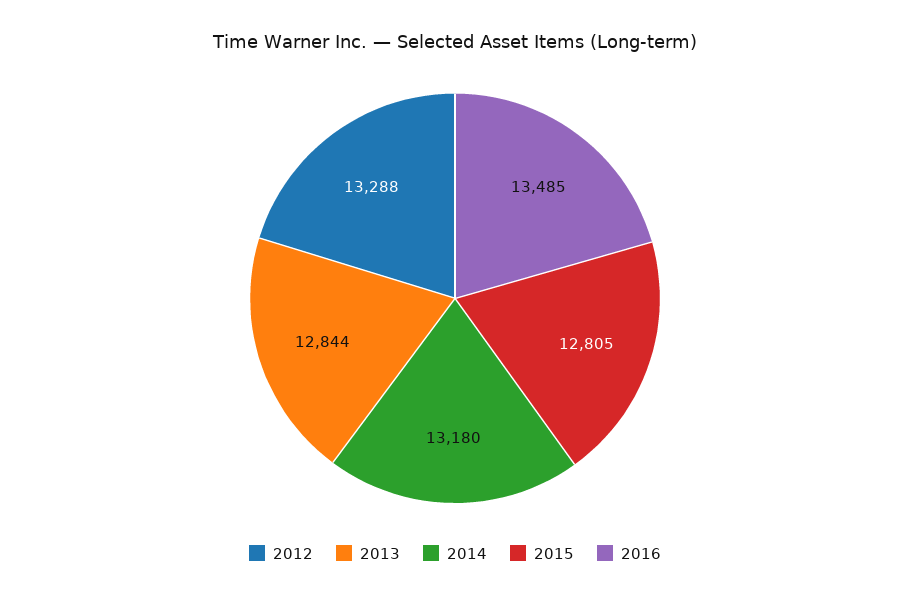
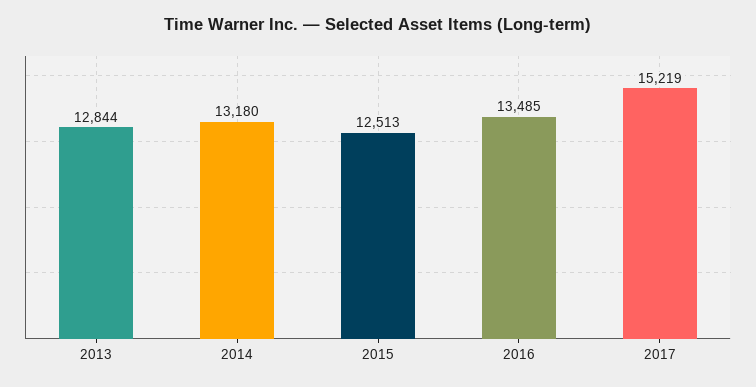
2012: 13288 -> none
2015: 12805 -> 12513
2017: none -> 15219

